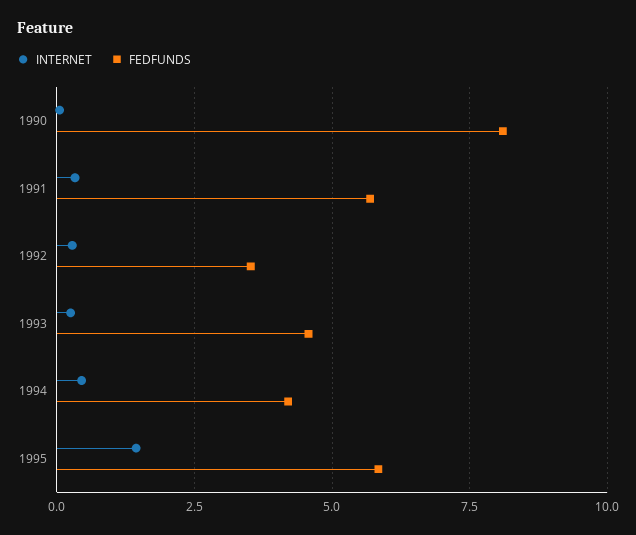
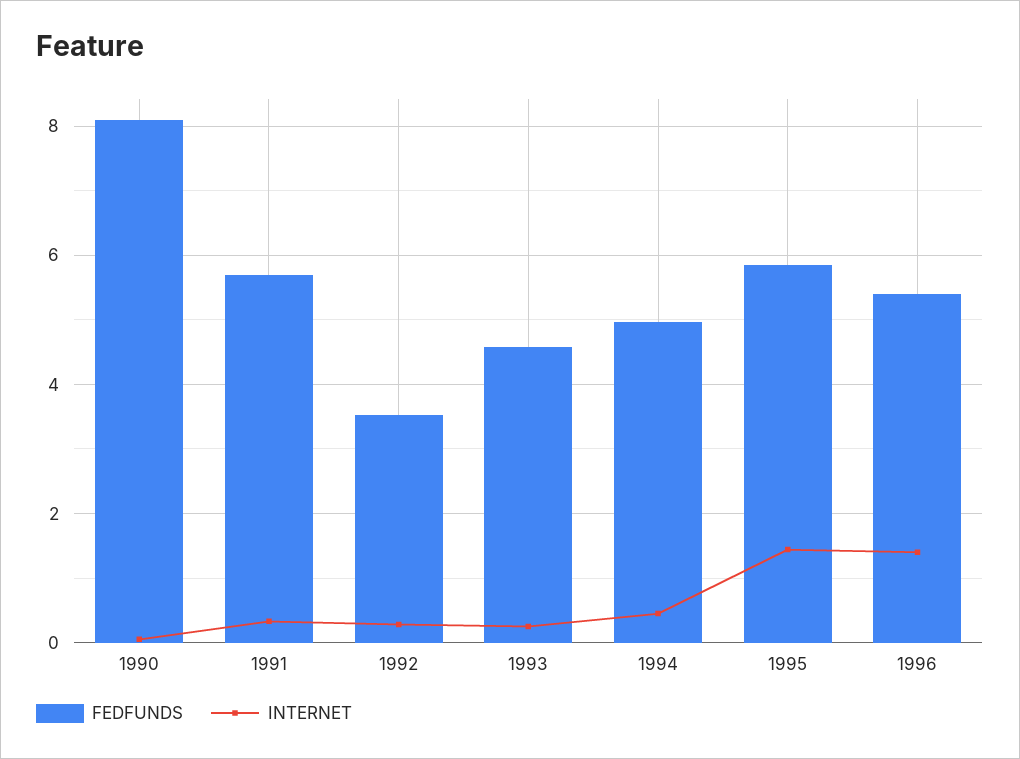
FEDFUNDS, 1994: 4.25 -> 5
FEDFUNDS, 1996: none -> 5.4
INTERNET, 1996: none -> 1.4

